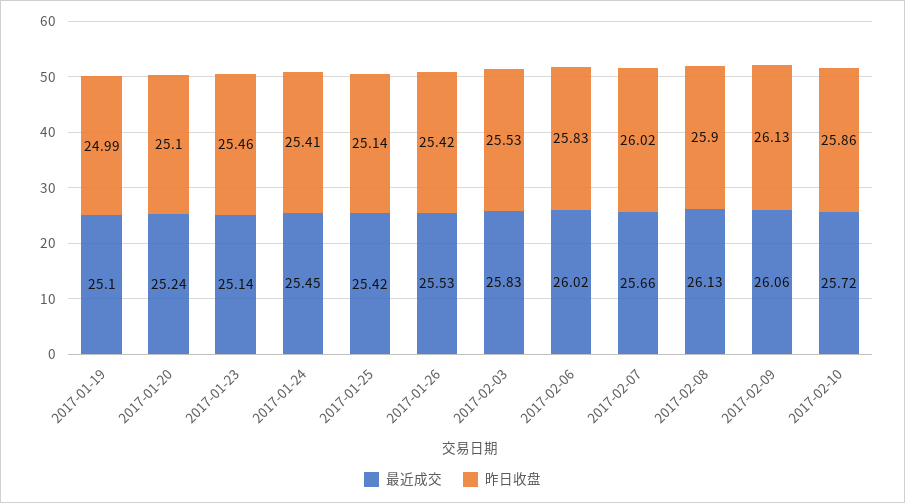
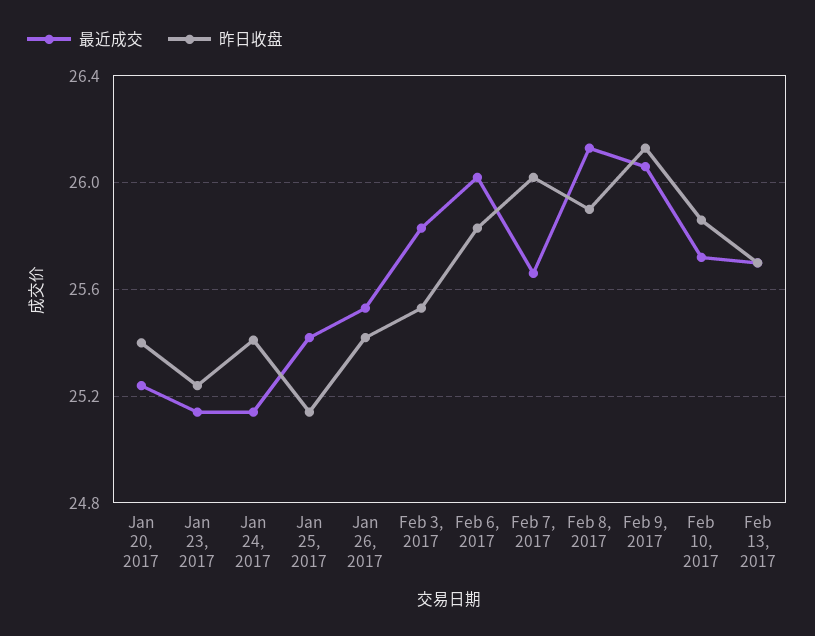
最近成交, 2017-01-19: 25.1 -> none
昨日收盘, 2017-01-19: 24.99 -> none
昨日收盘, 2017-01-20: 25.1 -> 25.4
昨日收盘, 2017-01-23: 25.46 -> 25.25
最近成交, 2017-01-24: 25.45 -> 25.15
最近成交, Feb 13, 2017: none -> 25.7
昨日收盘, Feb 13, 2017: none -> 25.7

